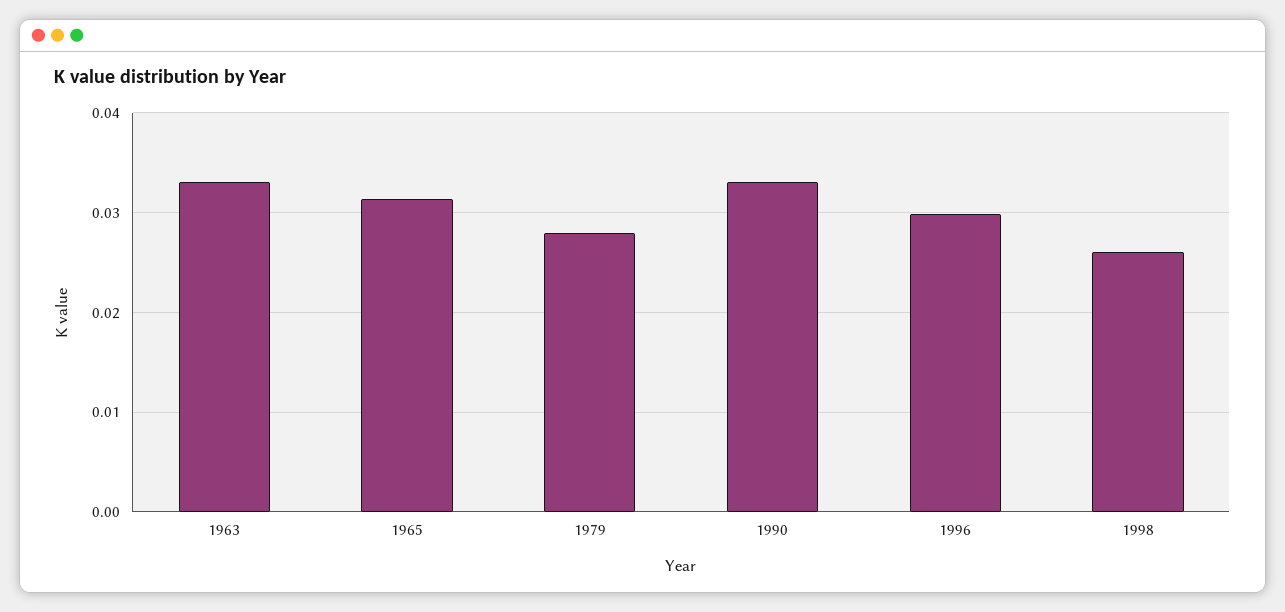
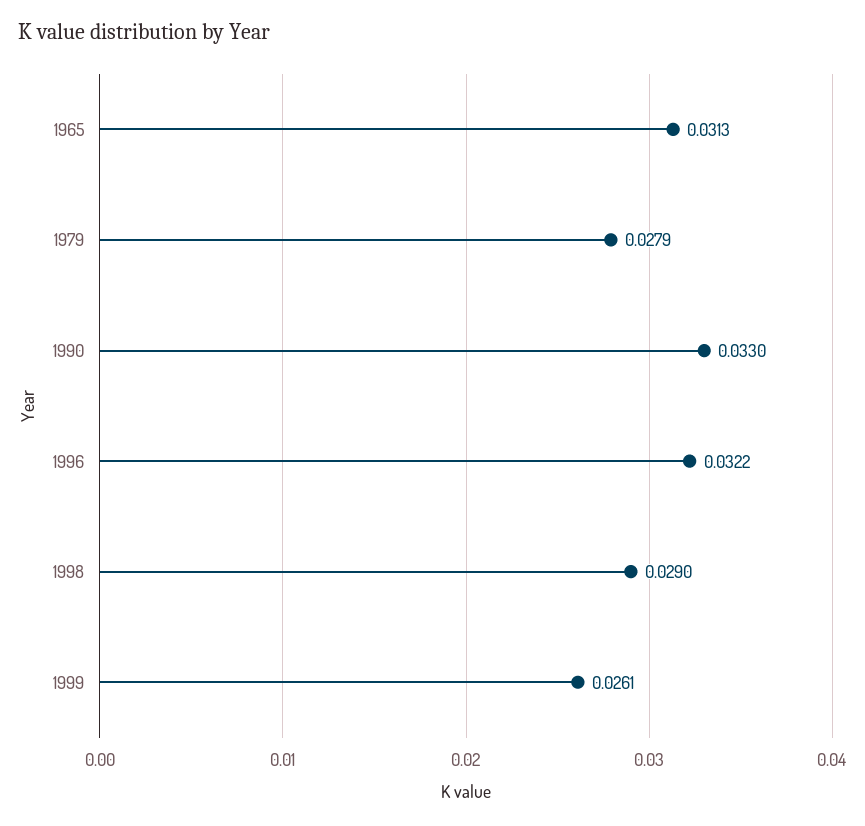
1963: 0.033 -> none
1996: 0.03 -> 0.0322
1998: 0.026 -> 0.029
1999: none -> 0.0261

